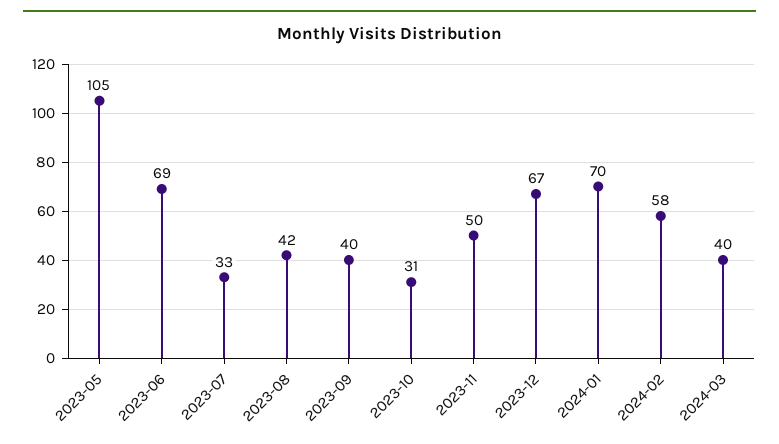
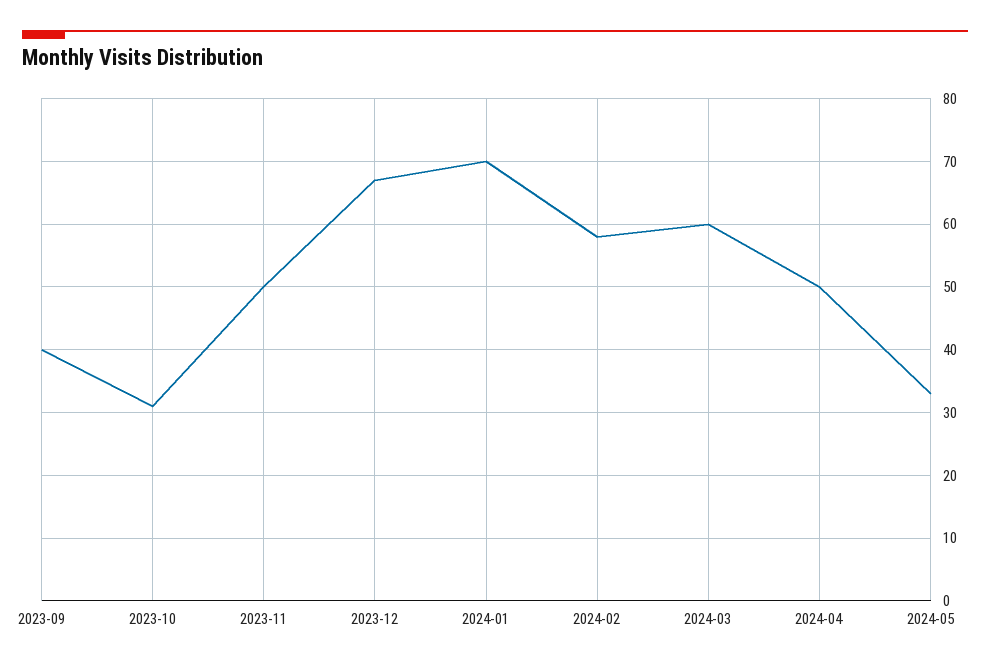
2023-05: 105 -> none
2023-06: 69 -> none
2023-07: 33 -> none
2023-08: 42 -> none
2024-03: 40 -> 60
2024-04: none -> 50
2024-05: none -> 33

